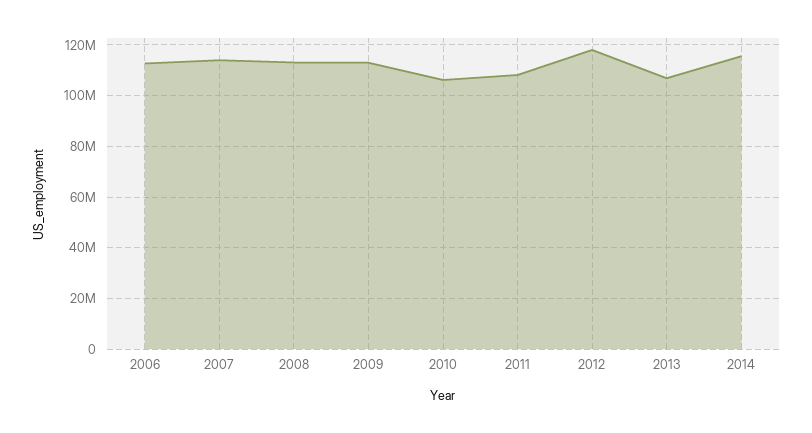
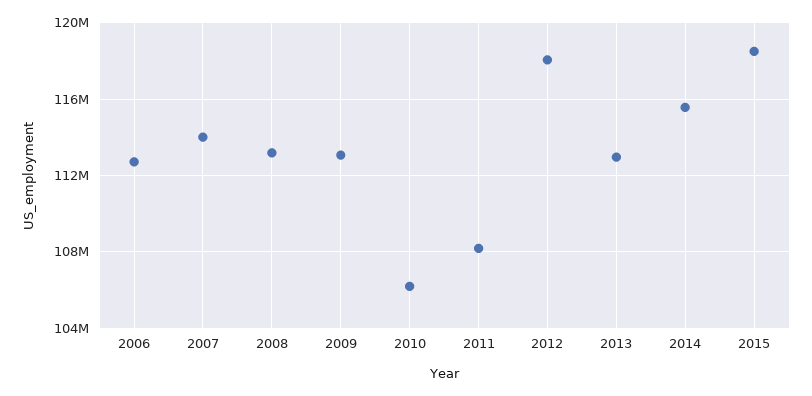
2013: 107500000 -> 113000000
2015: none -> 118500000

